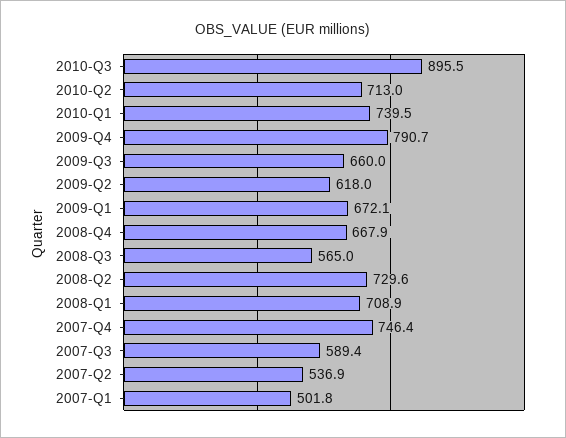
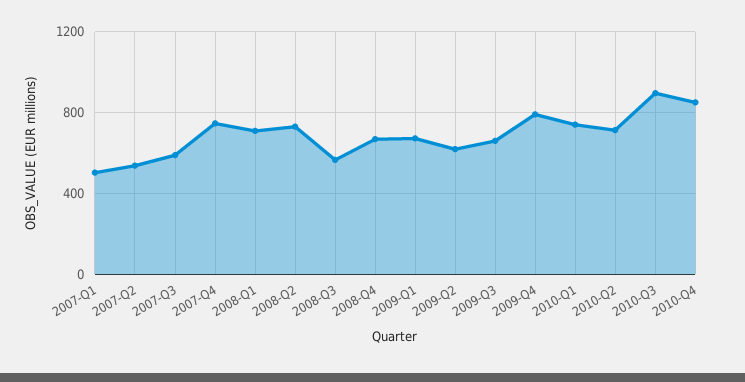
2010-Q4: none -> 850

